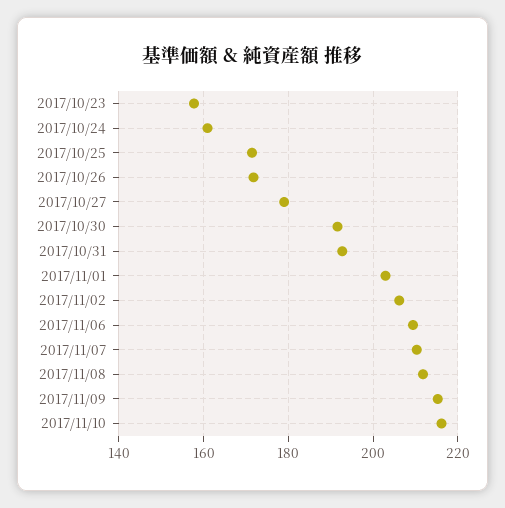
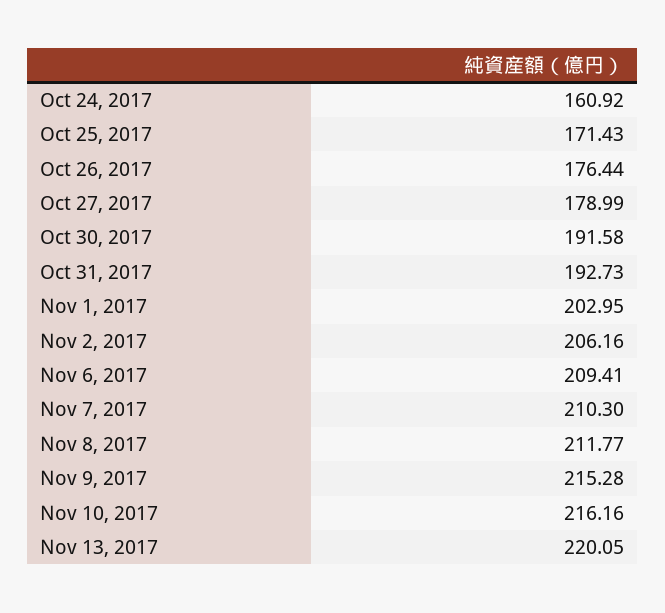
2017/10/23: 158 -> none
2017/10/26: 172 -> 176.44
Nov 13, 2017: none -> 220.05

